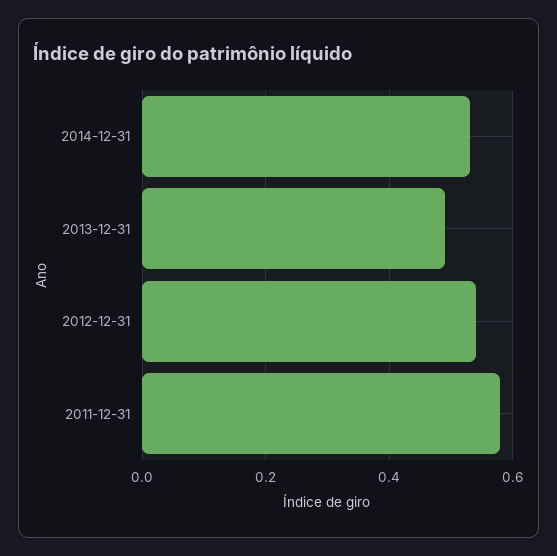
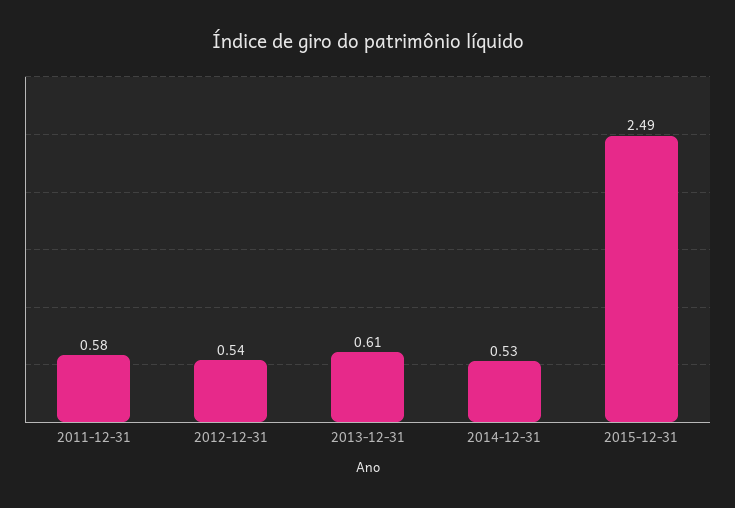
2013-12-31: 0.5 -> 0.61
2015-12-31: none -> 2.49

